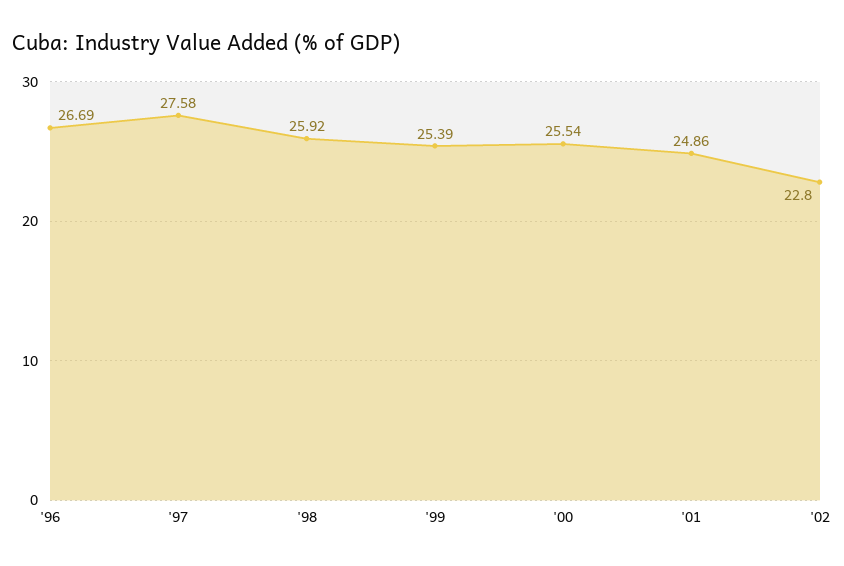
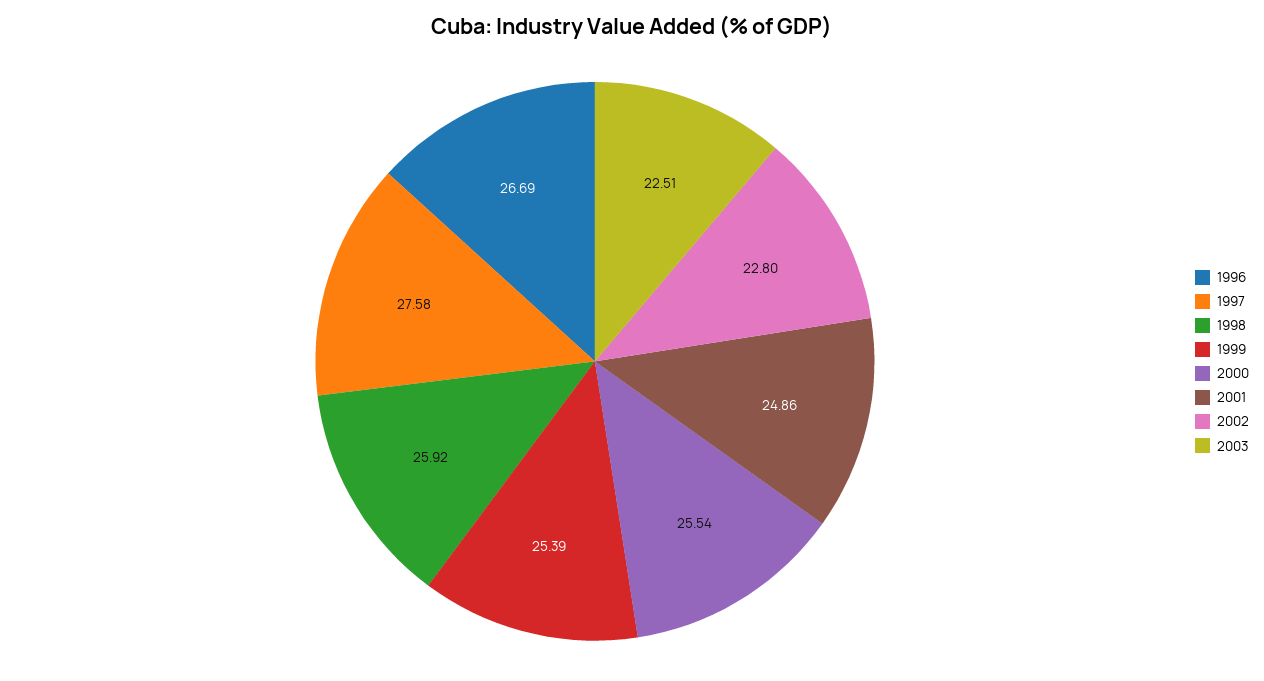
2003: none -> 22.51

